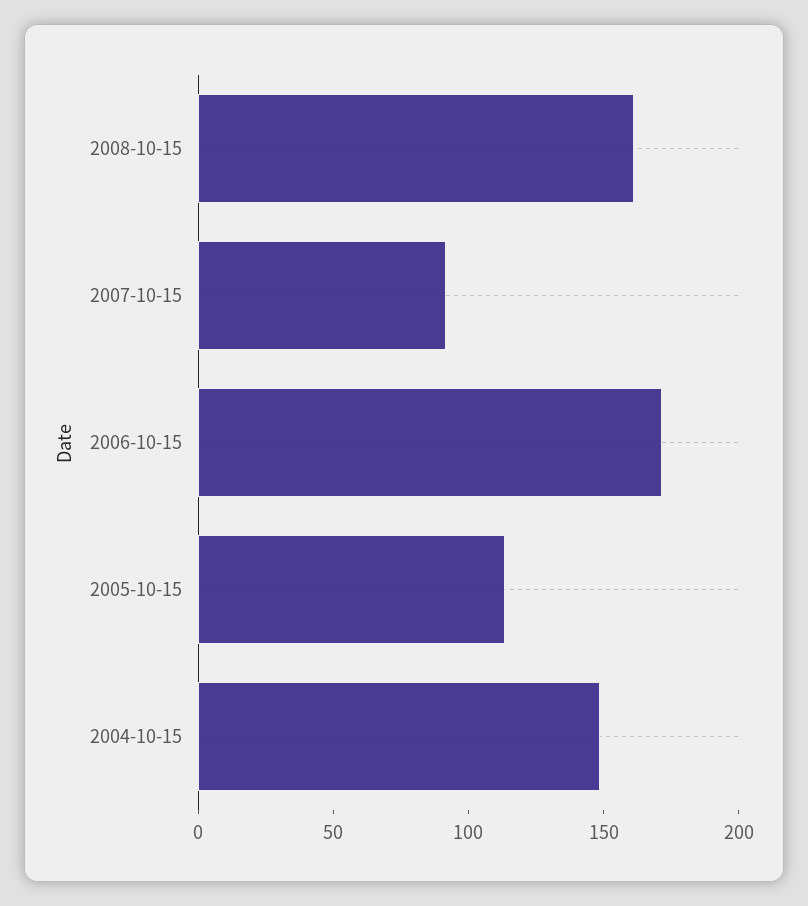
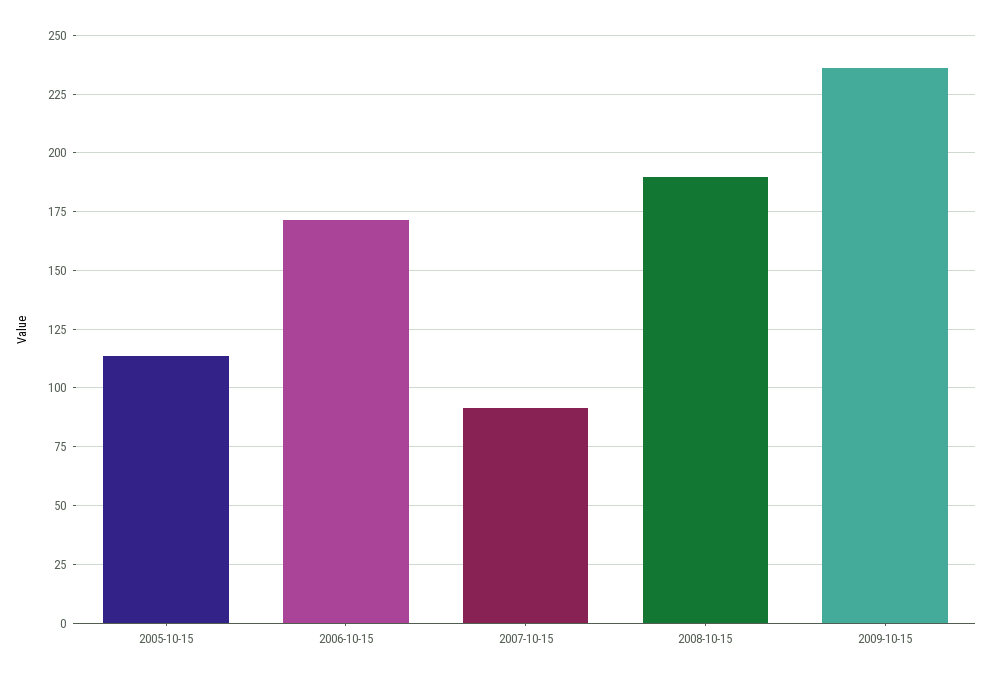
2008-10-15: 160 -> 190
2004-10-15: 150 -> none
2009-10-15: none -> 235

